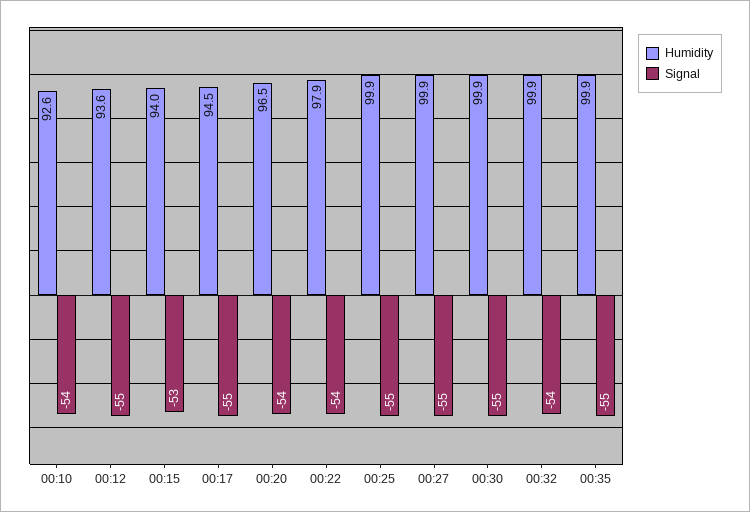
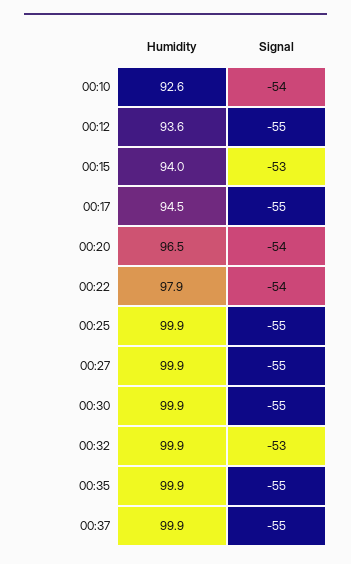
Signal, 00:32: -54 -> -53
Humidity, 00:37: none -> 99.9
Signal, 00:37: none -> -55

